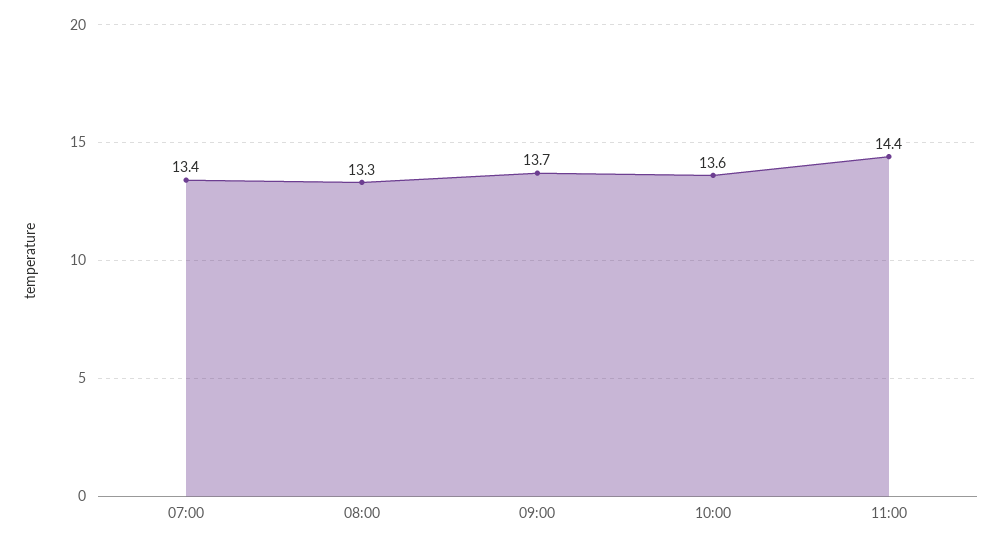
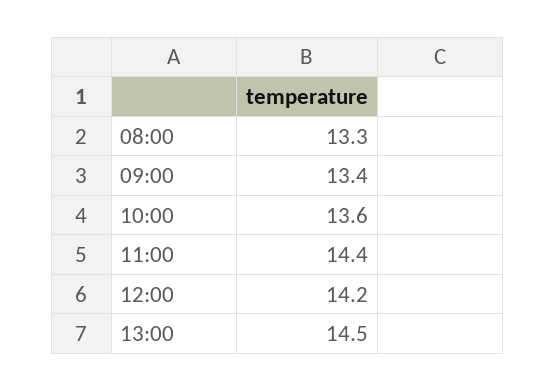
07:00: 13.4 -> none
09:00: 13.7 -> 13.4
12:00: none -> 14.2
13:00: none -> 14.5

